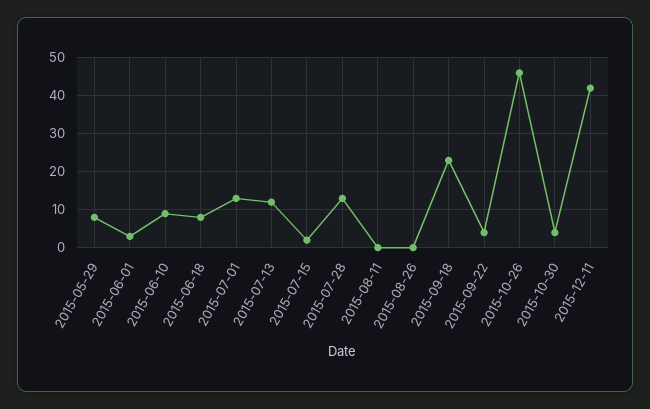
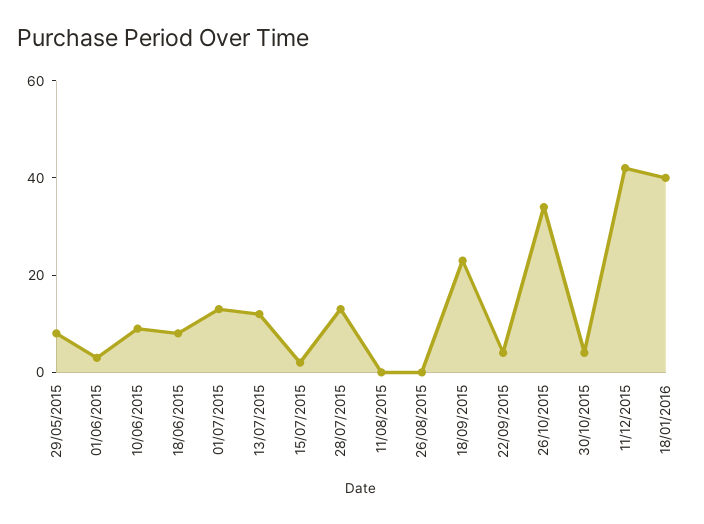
2015-10-26: 45 -> 35
18/01/2016: none -> 40

